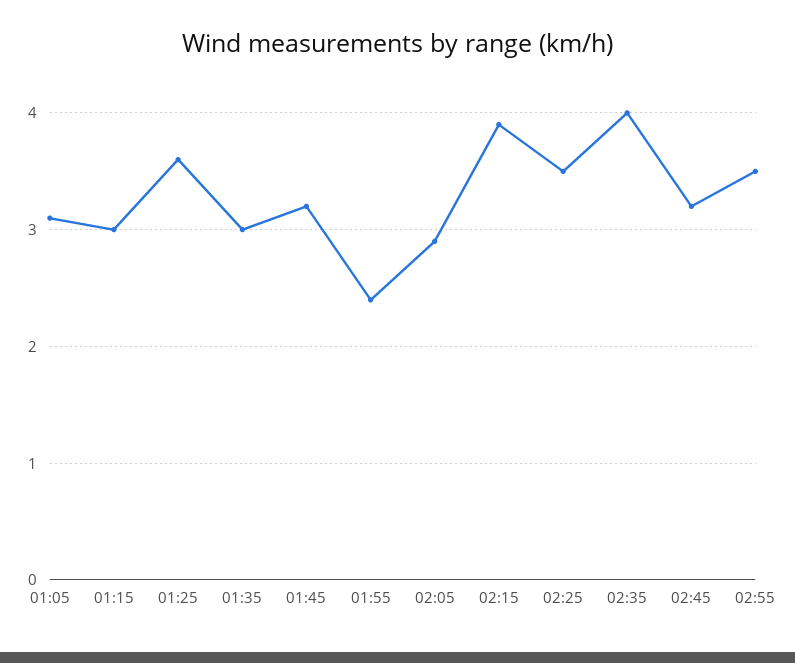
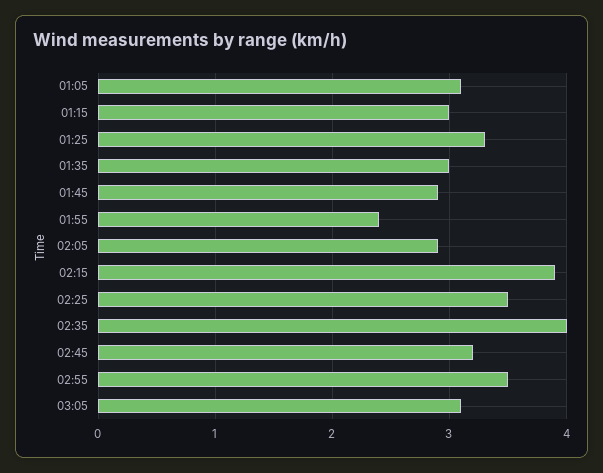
01:25: 3.6 -> 3.3
01:45: 3.2 -> 2.9
03:05: none -> 3.1

